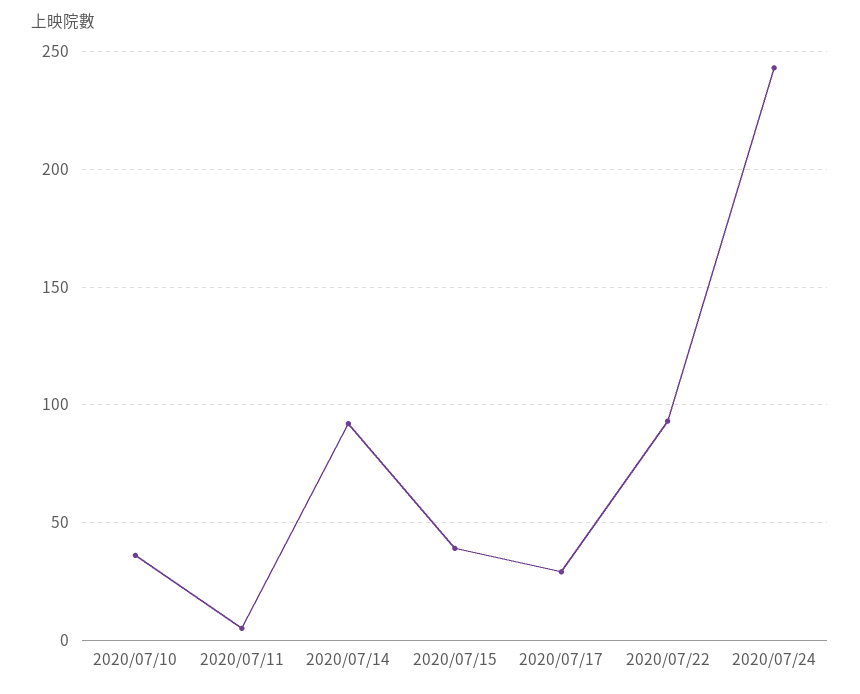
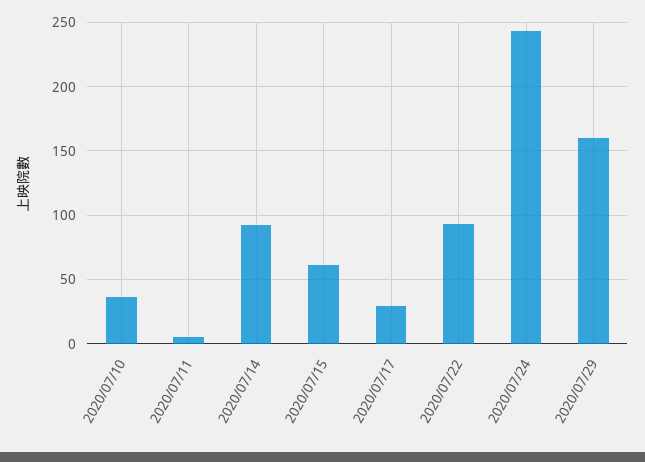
2020/07/15: 40 -> 60
2020/07/29: none -> 160

